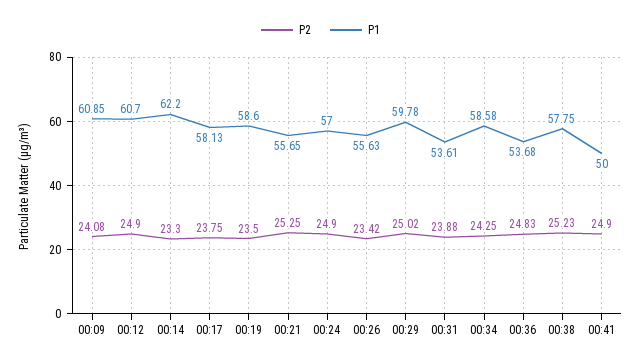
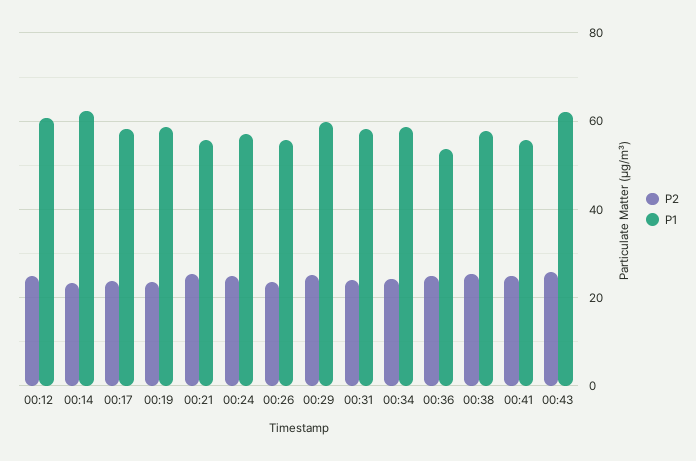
P2, 00:09: 24.08 -> none
P1, 00:09: 60.85 -> none
P1, 00:31: 53.61 -> 58
P1, 00:41: 50 -> 56
P2, 00:43: none -> 26
P1, 00:43: none -> 62

